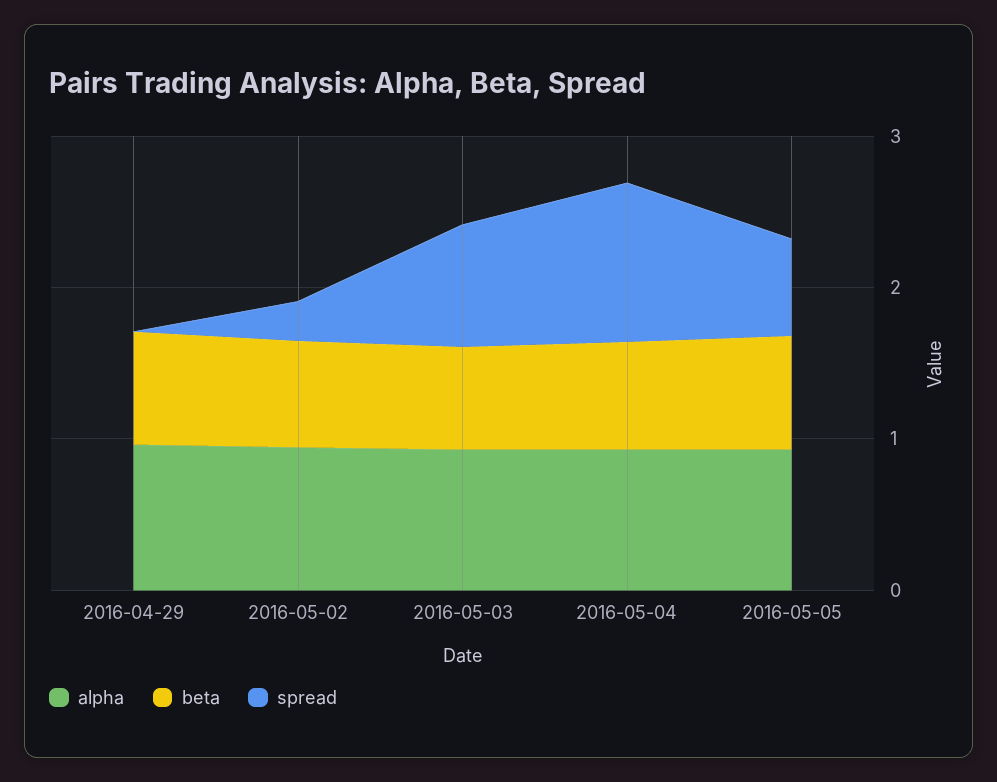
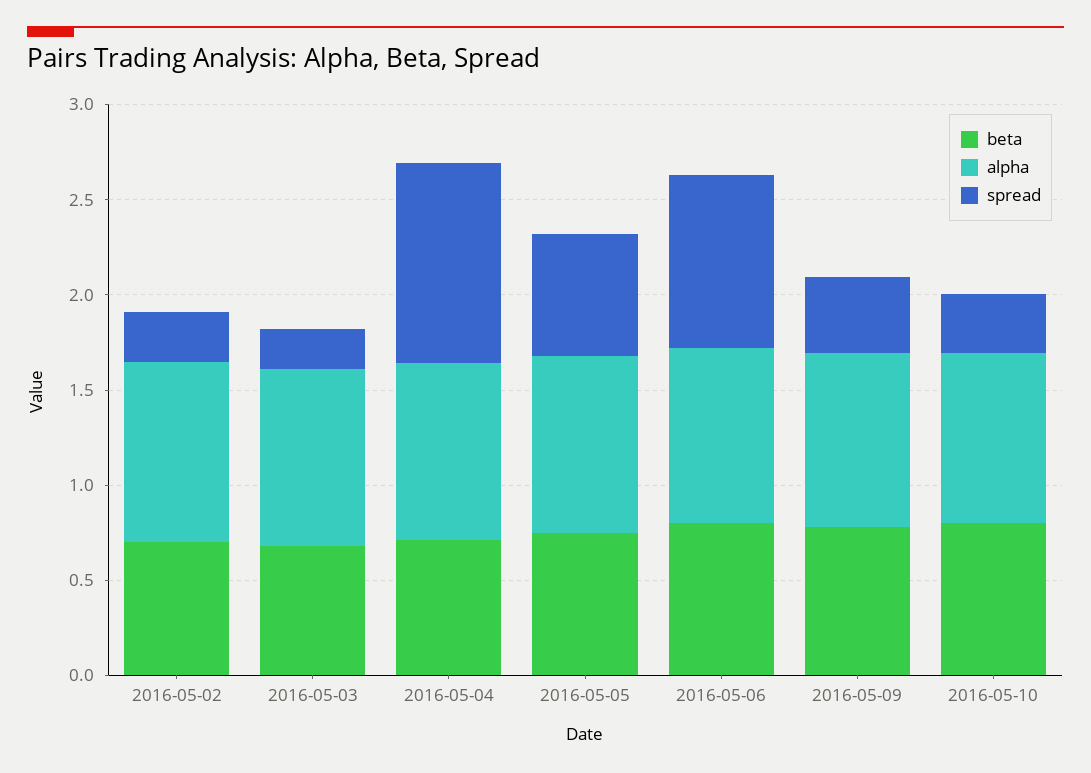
alpha, 2016-04-29: 1 -> none
beta, 2016-04-29: 0.8 -> none
spread, 2016-04-29: 0 -> none
spread, 2016-05-03: 0.8 -> 0.2
beta, 2016-05-06: none -> 0.8
alpha, 2016-05-06: none -> 0.9
spread, 2016-05-06: none -> 0.9
beta, 2016-05-09: none -> 0.8
alpha, 2016-05-09: none -> 0.9
spread, 2016-05-09: none -> 0.4
beta, 2016-05-10: none -> 0.8
alpha, 2016-05-10: none -> 0.9
spread, 2016-05-10: none -> 0.3

